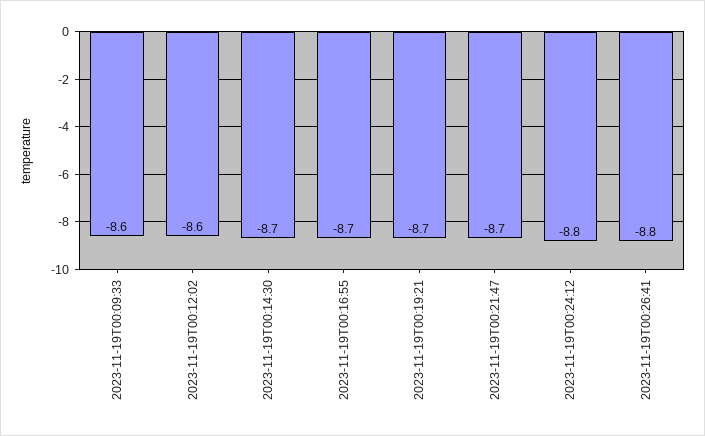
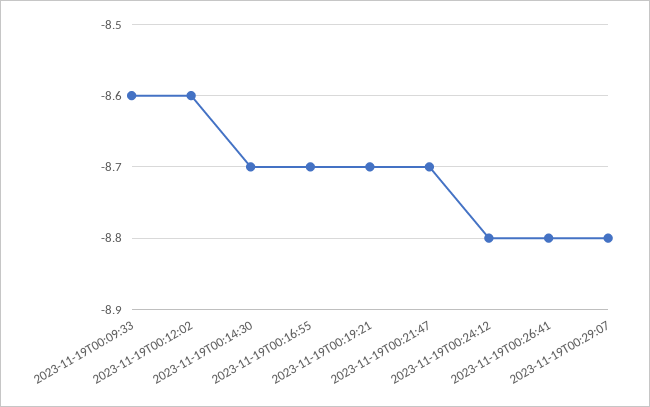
2023-11-19T00:29:07: none -> -8.8

